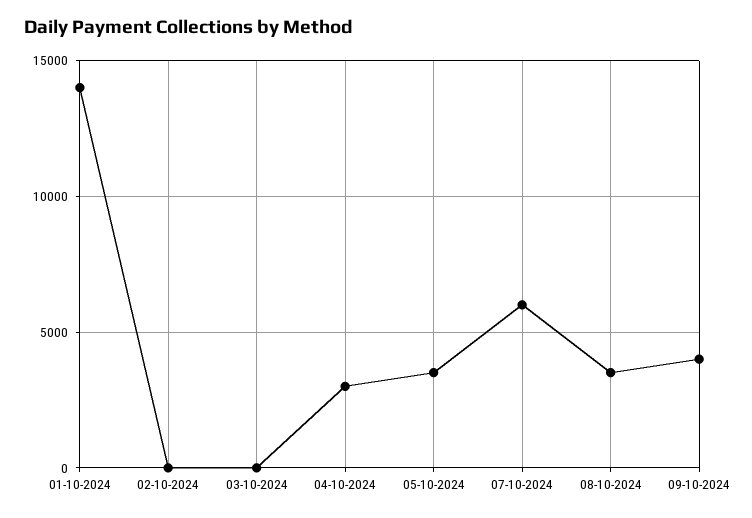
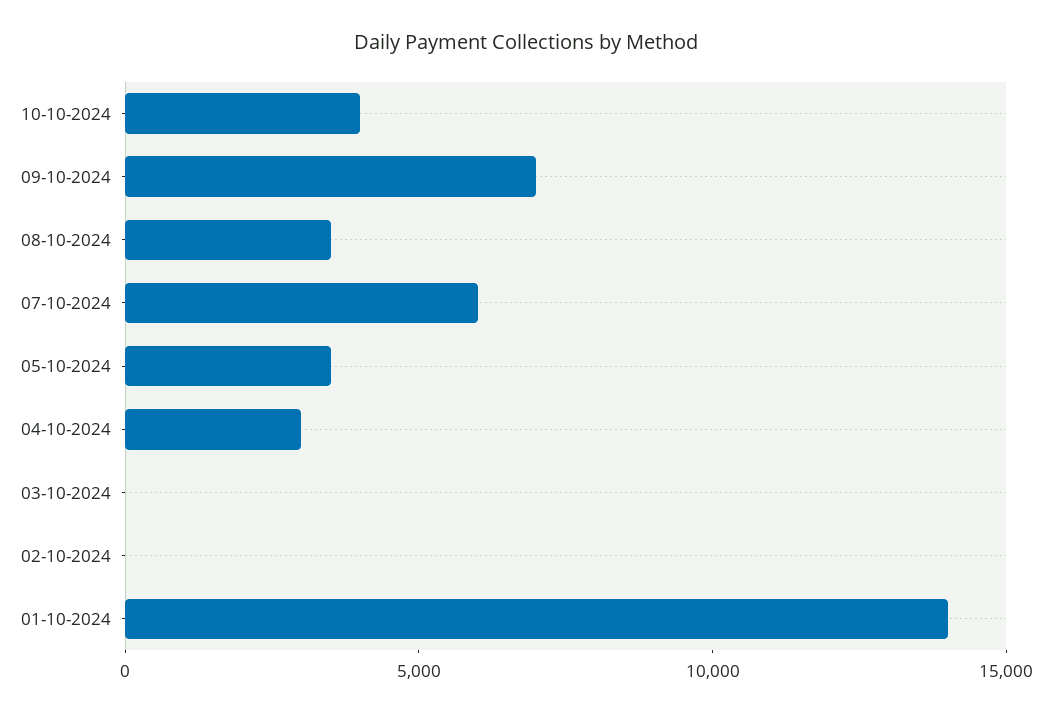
09-10-2024: 4000 -> 7000
10-10-2024: none -> 4000

